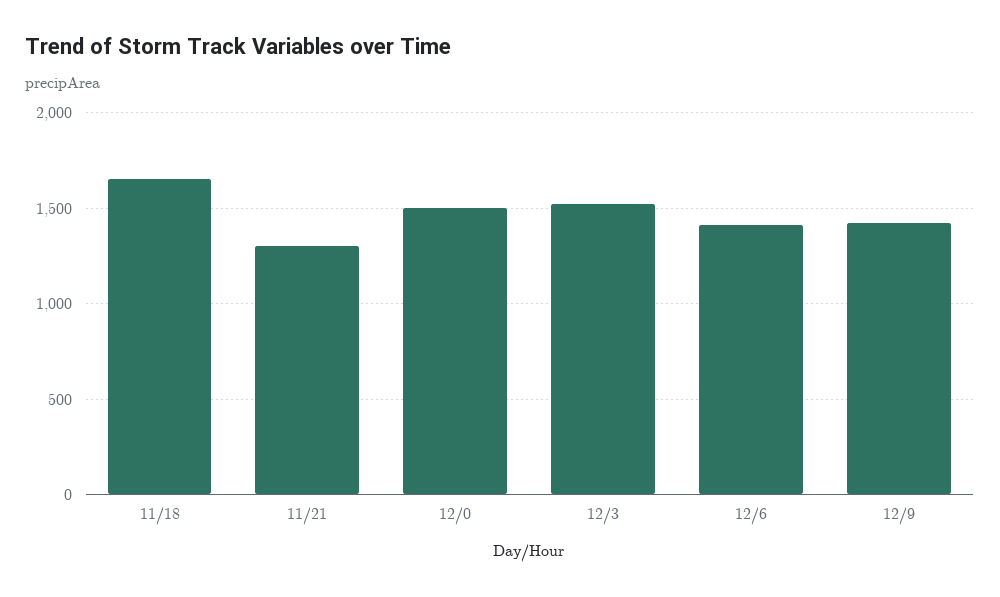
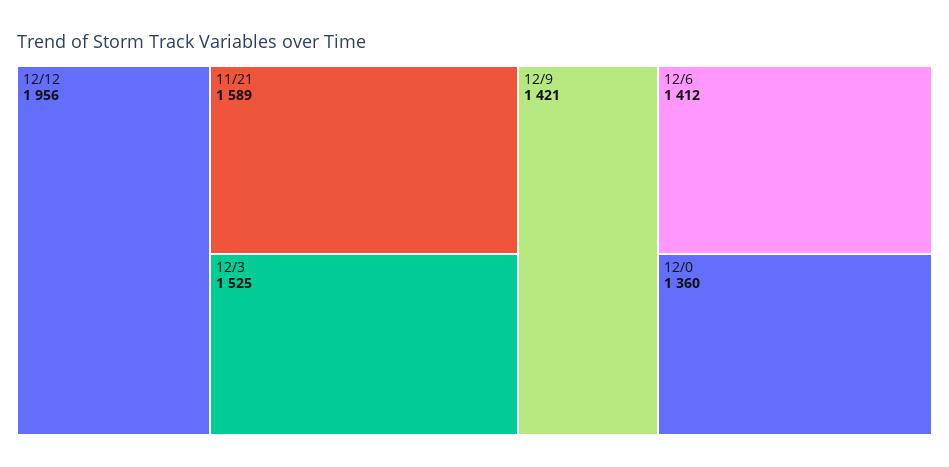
11/18: 1650 -> none
11/21: 1300 -> 1589
12/0: 1500 -> 1360
12/12: none -> 1956

